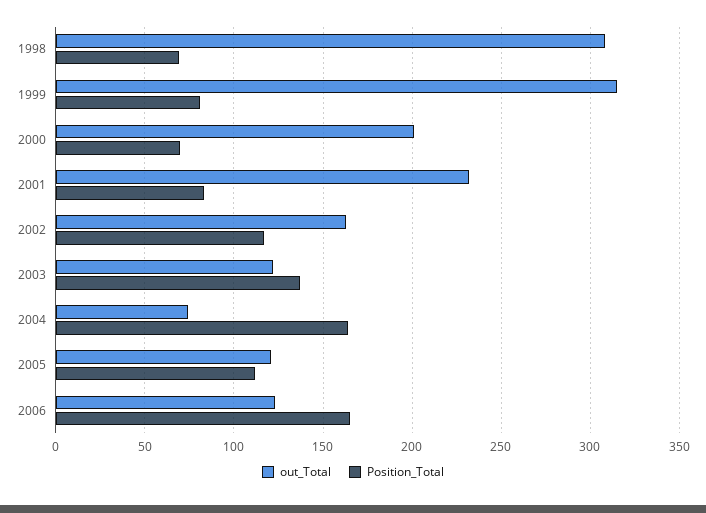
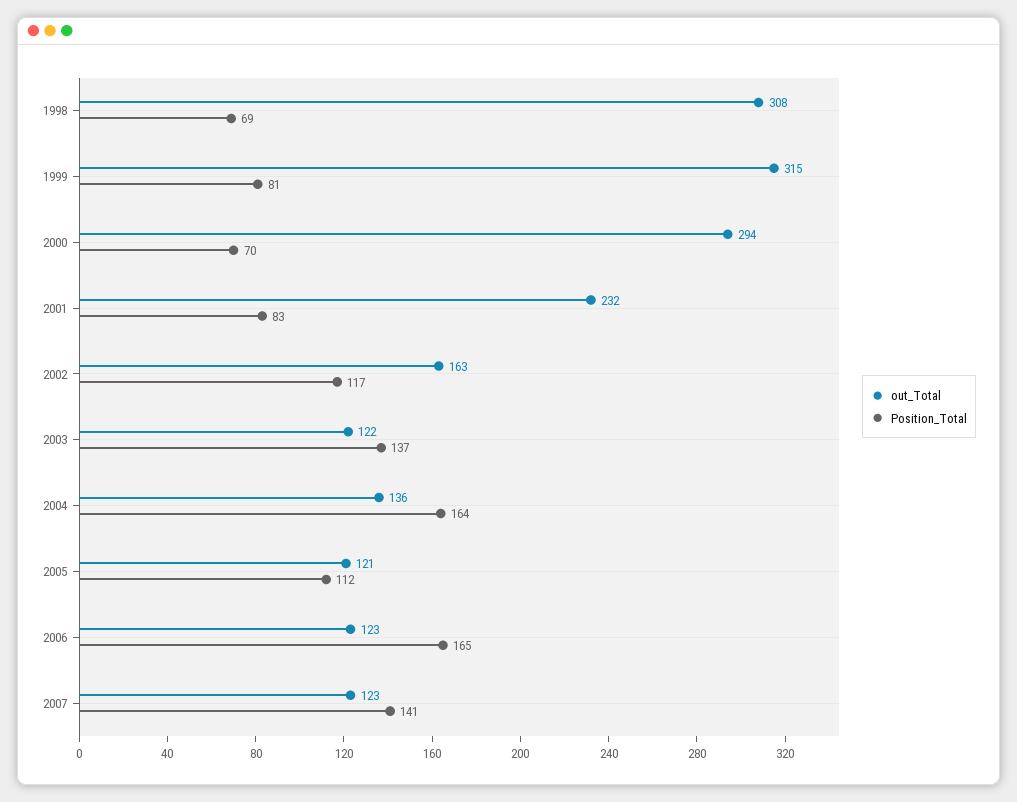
out_Total, 2000: 200 -> 294
out_Total, 2004: 75 -> 136
out_Total, 2007: none -> 123
Position_Total, 2007: none -> 141

